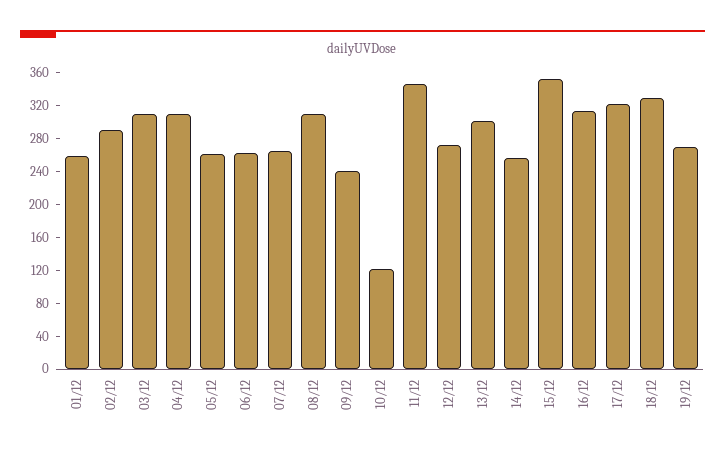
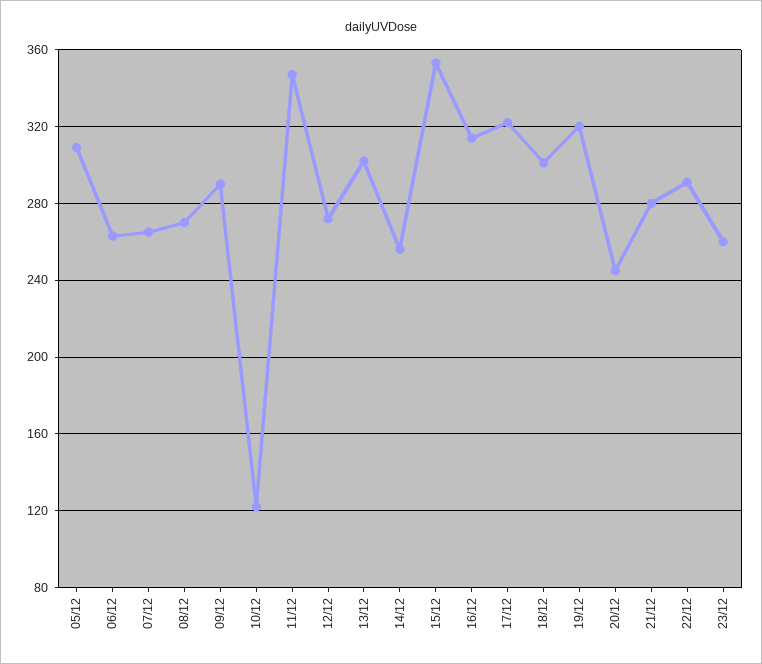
01/12: 260 -> none
02/12: 290 -> none
03/12: 310 -> none
04/12: 310 -> none
05/12: 260 -> 310
08/12: 310 -> 270
09/12: 240 -> 290
18/12: 330 -> 300
19/12: 270 -> 320
20/12: none -> 245
21/12: none -> 280
22/12: none -> 290
23/12: none -> 260

